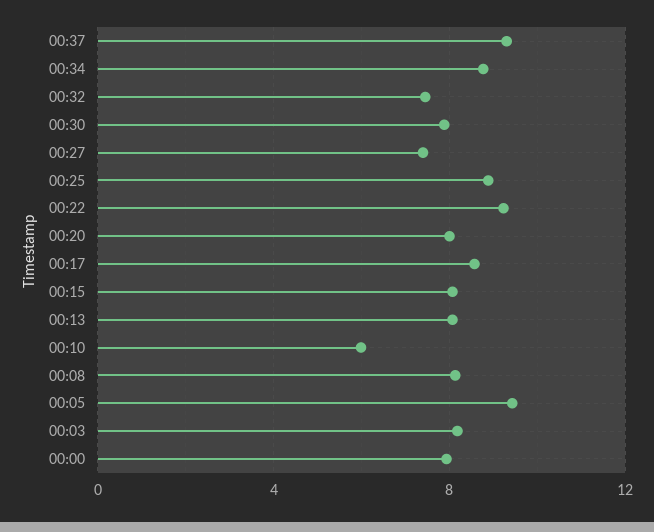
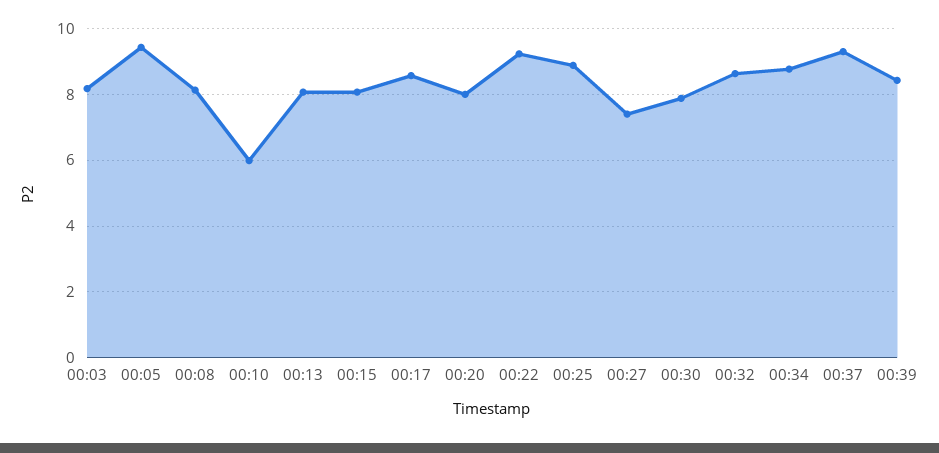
00:32: 7.5 -> 8.6
00:00: 8 -> none
00:39: none -> 8.4

